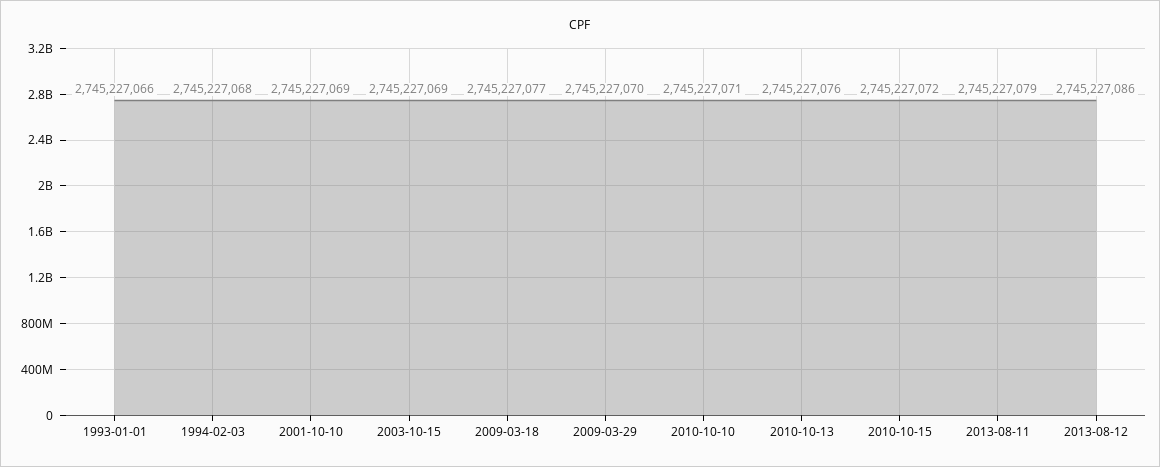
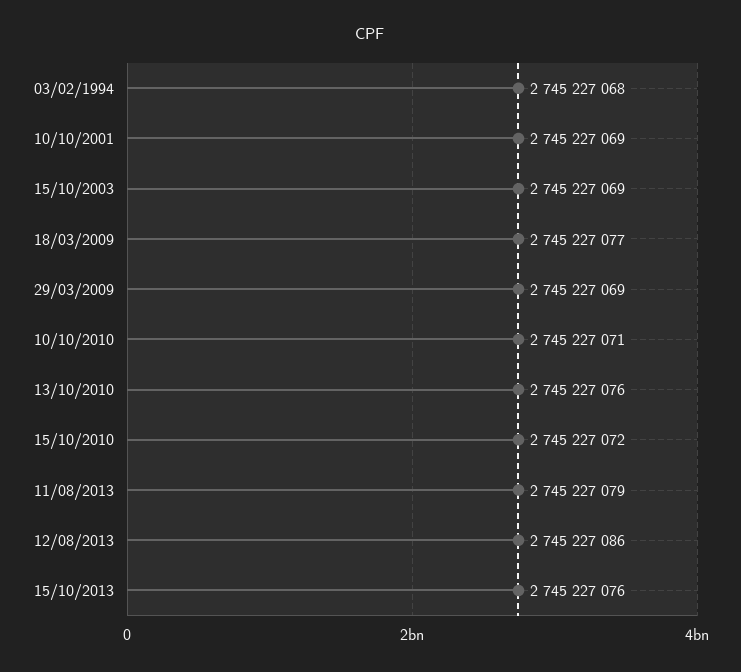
1993-01-01: 2745227066 -> none
2009-03-29: 2745227070 -> 2745227069
15/10/2013: none -> 2745227076

